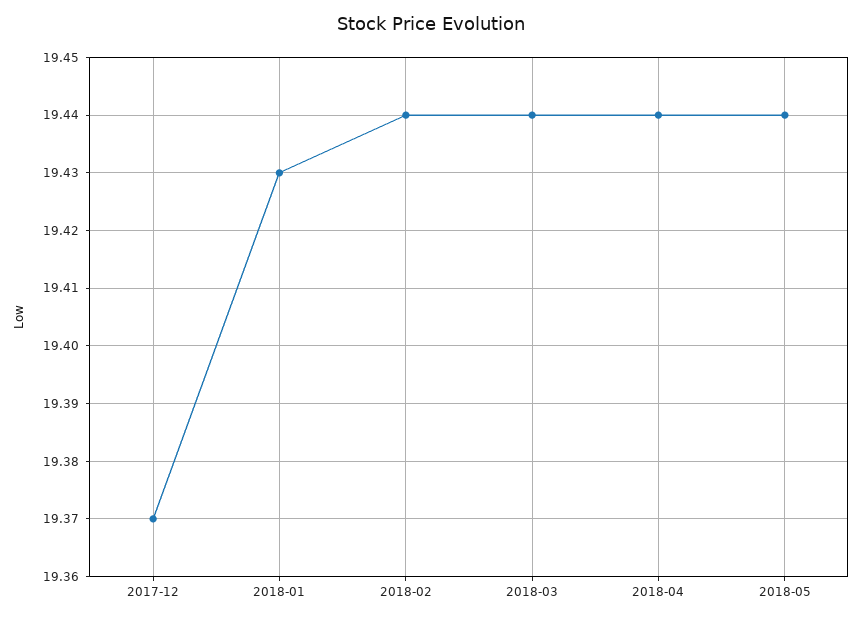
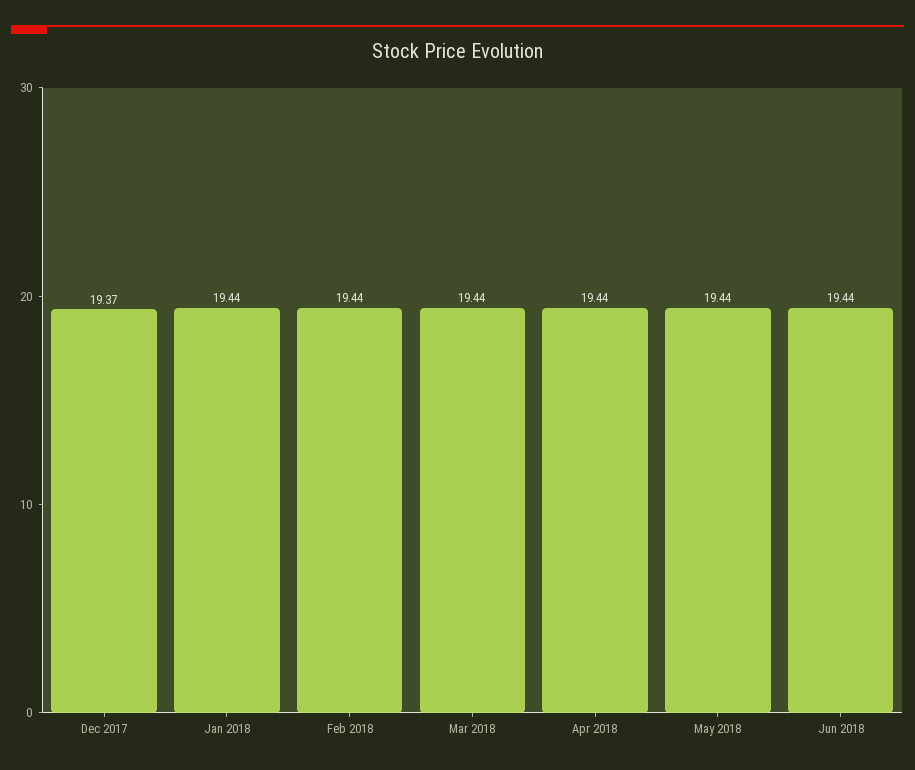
2018-01: 19.43 -> 19.44
Jun 2018: none -> 19.44

